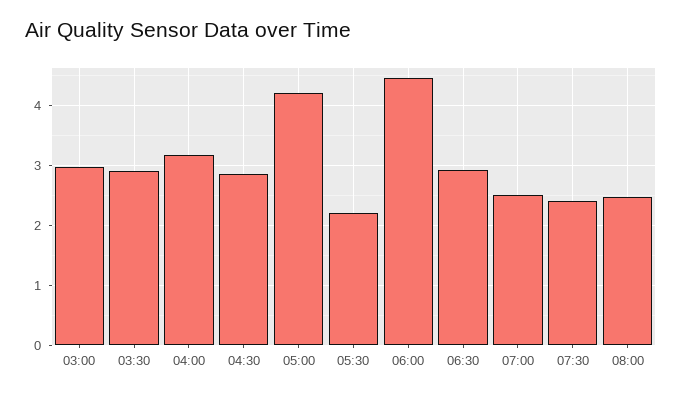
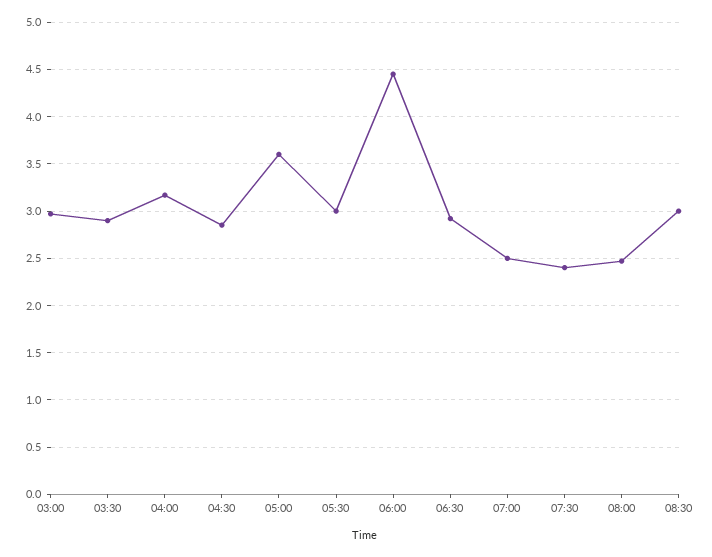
05:00: 4.2 -> 3.6
05:30: 2.2 -> 3
08:30: none -> 3

